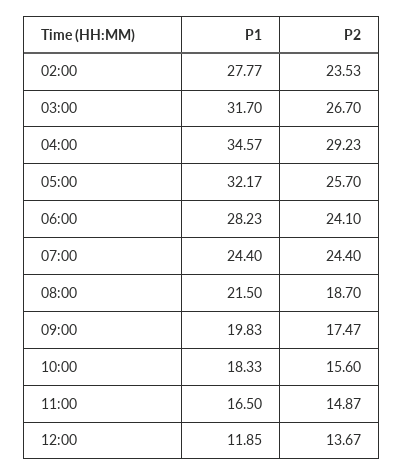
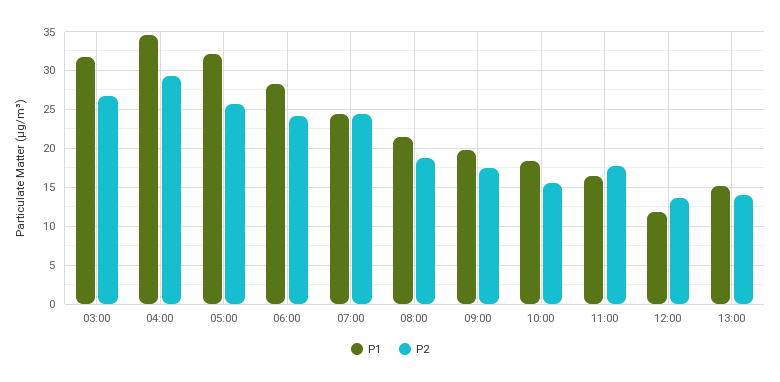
P1, 02:00: 27.77 -> none
P2, 02:00: 23.53 -> none
P2, 11:00: 14.87 -> 18
P1, 13:00: none -> 15
P2, 13:00: none -> 14

